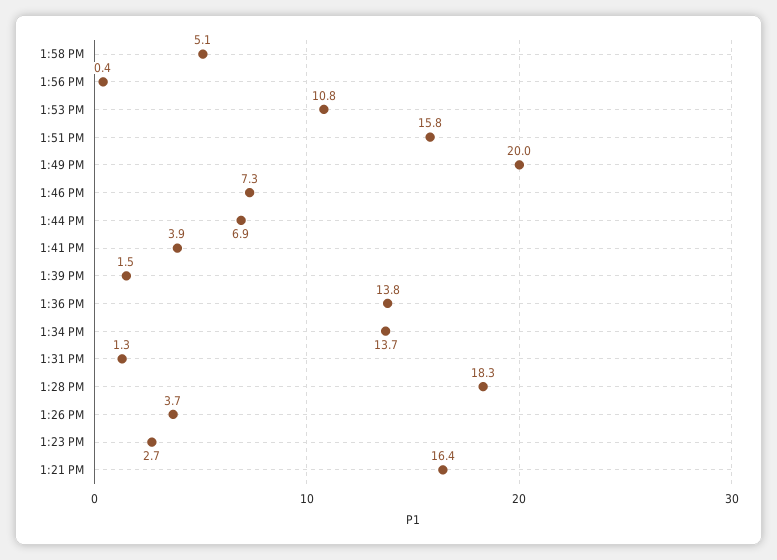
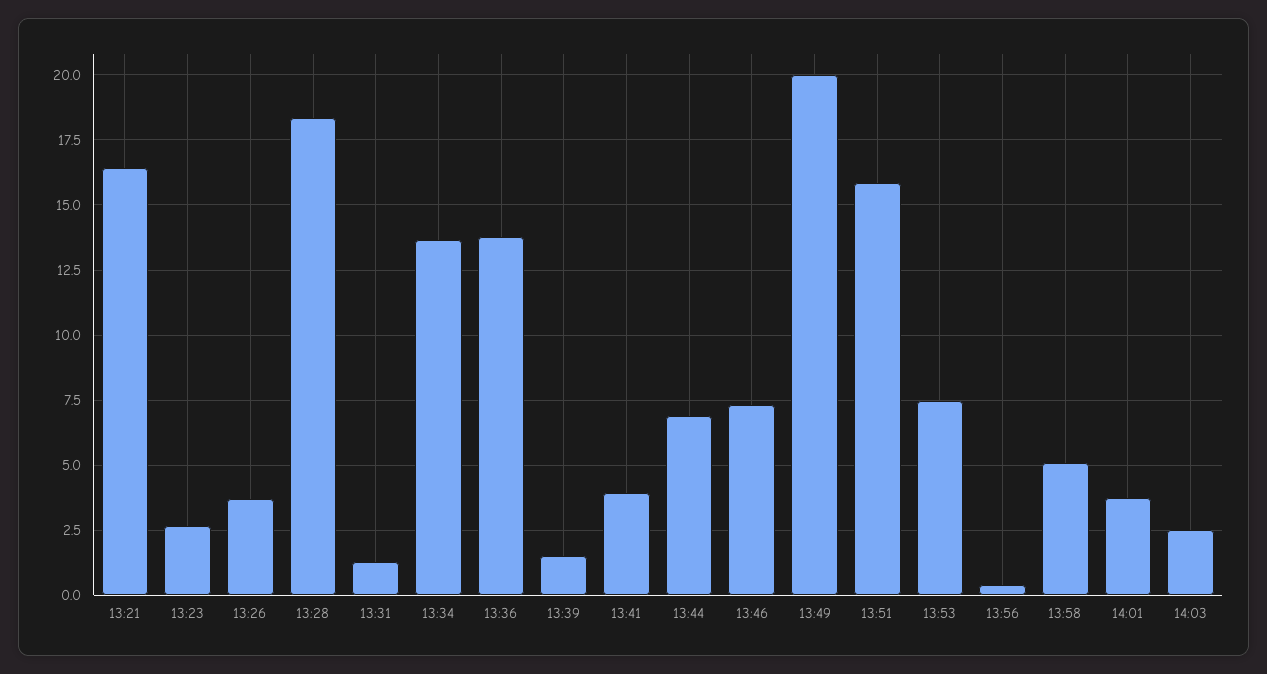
1:53 PM: 10.8 -> 7.5
14:01: none -> 3.75
14:03: none -> 2.5

